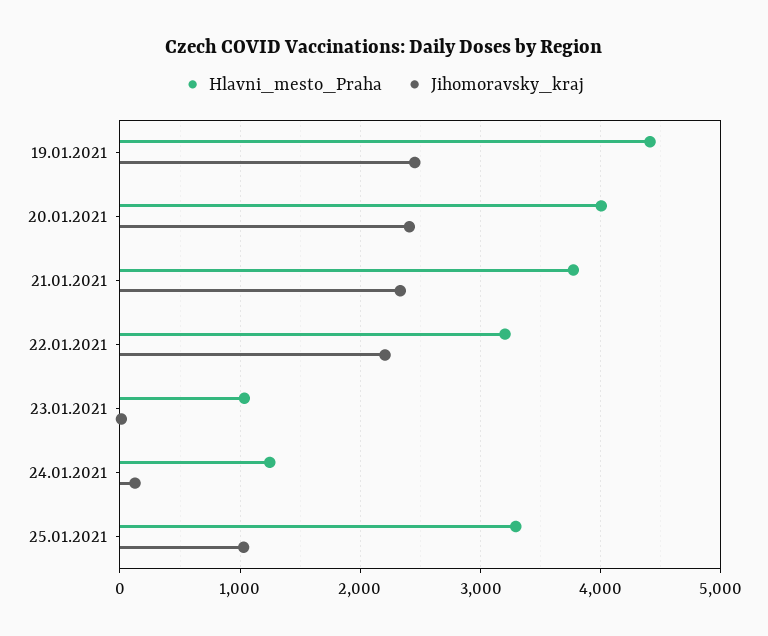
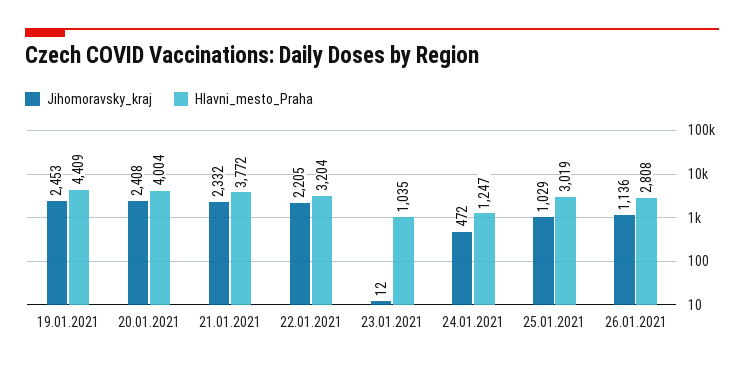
Jihomoravsky_kraj, 24.01.2021: 100 -> 472
Hlavni_mesto_Praha, 25.01.2021: 3300 -> 3019
Jihomoravsky_kraj, 26.01.2021: none -> 1136
Hlavni_mesto_Praha, 26.01.2021: none -> 2808

